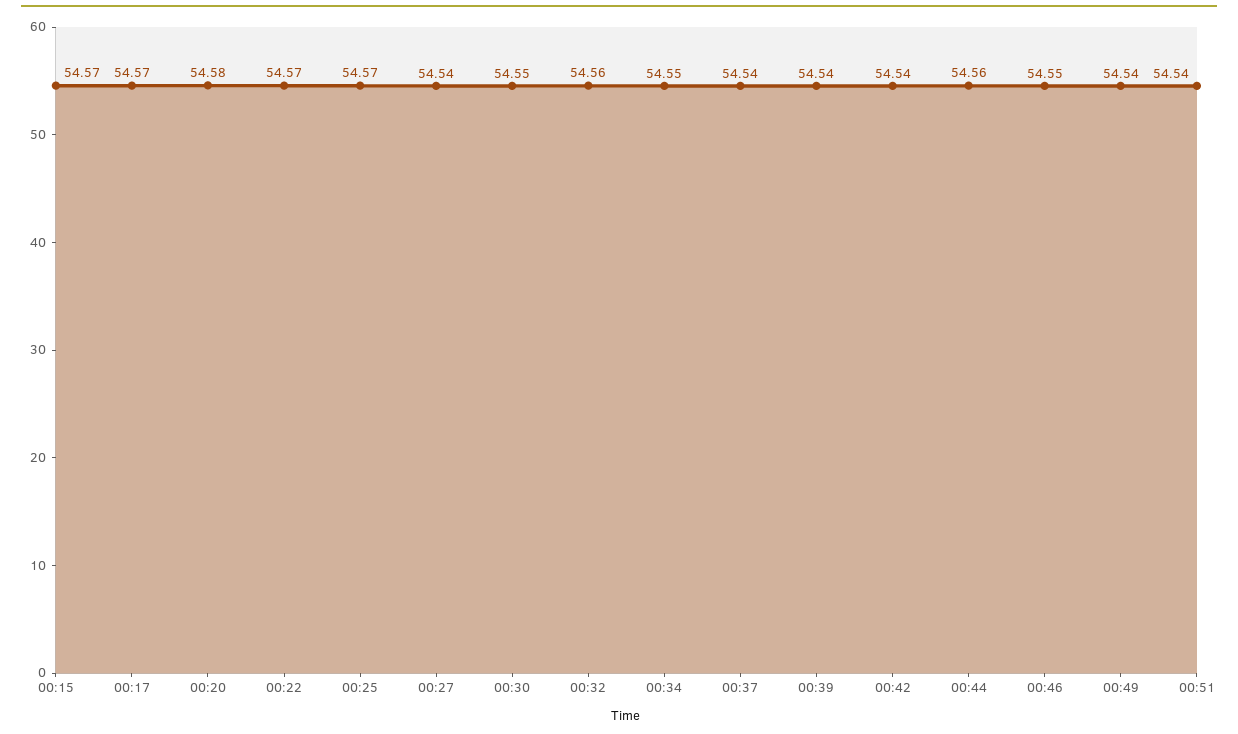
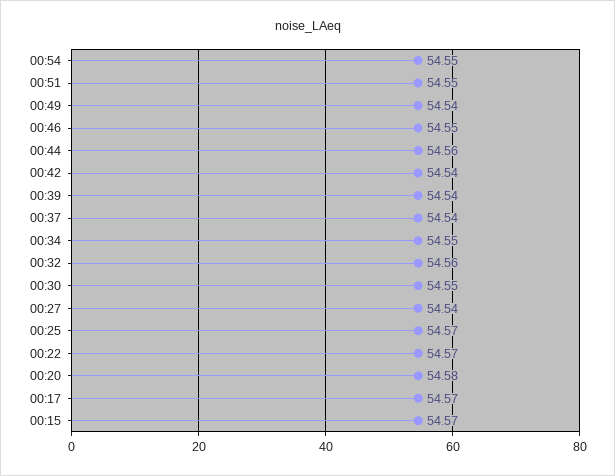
00:51: 54.54 -> 54.55
00:54: none -> 54.55

